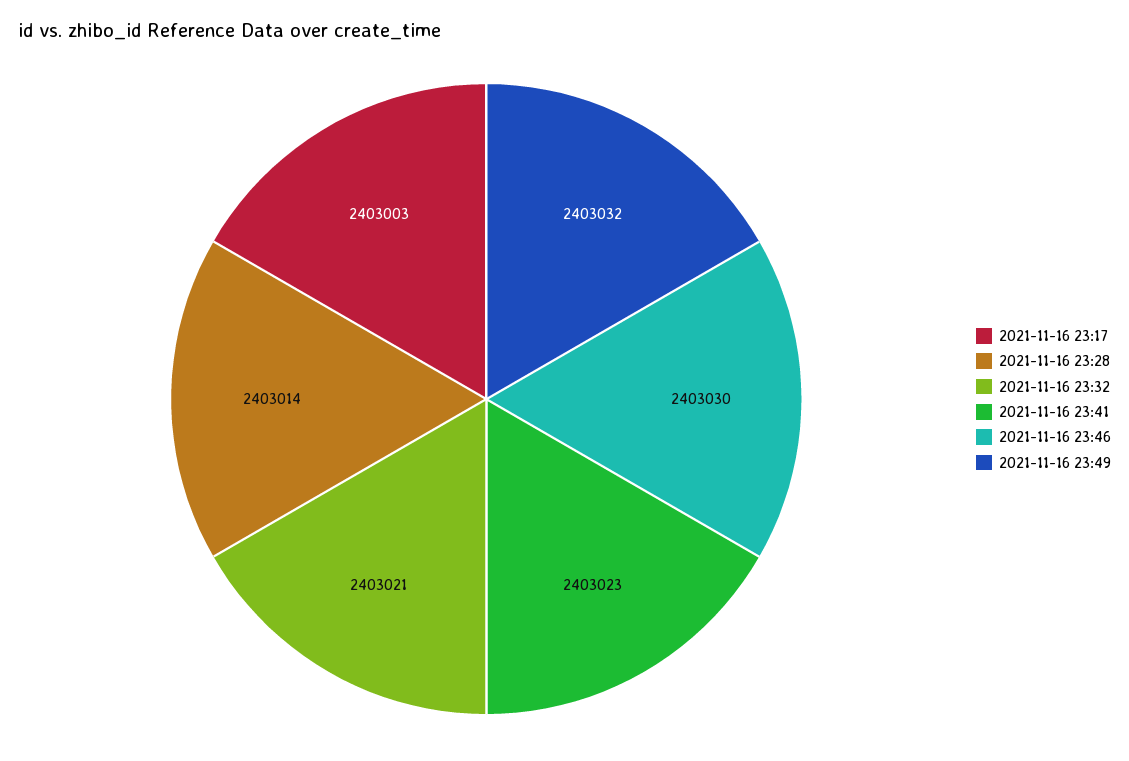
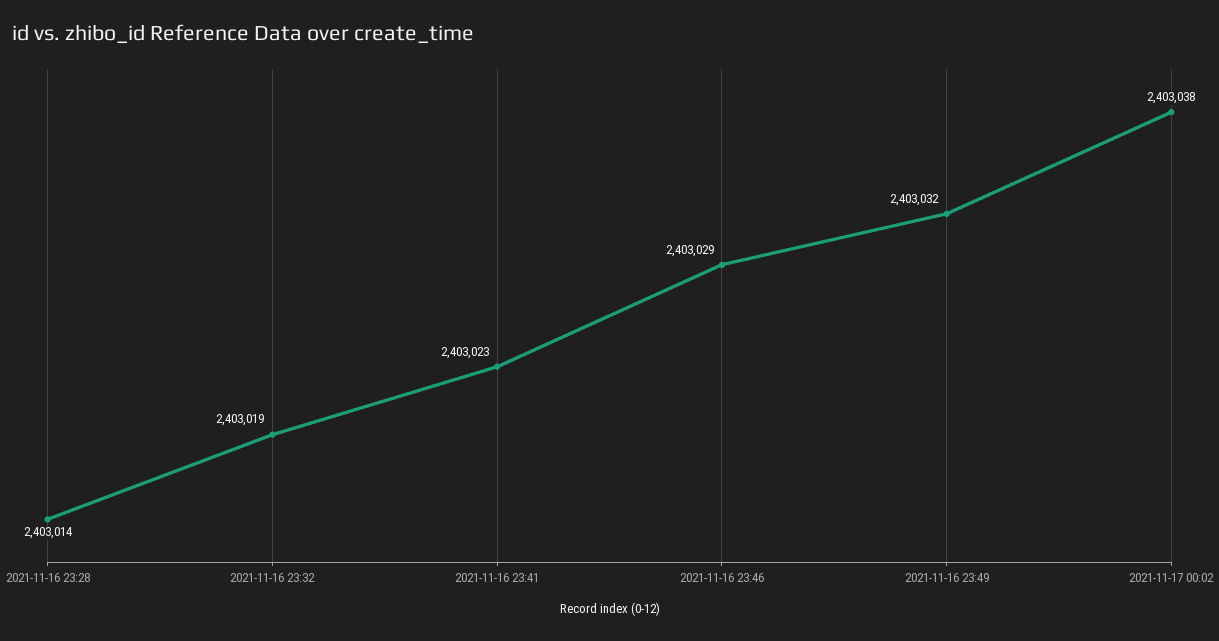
2021-11-16 23:17: 2403003 -> none
2021-11-16 23:32: 2403021 -> 2403019
2021-11-16 23:46: 2403030 -> 2403029
2021-11-17 00:02: none -> 2403038

